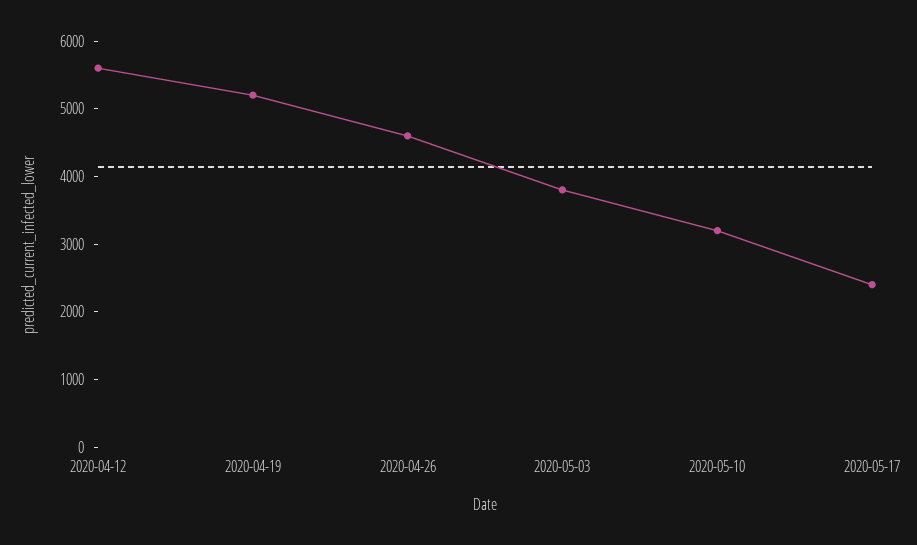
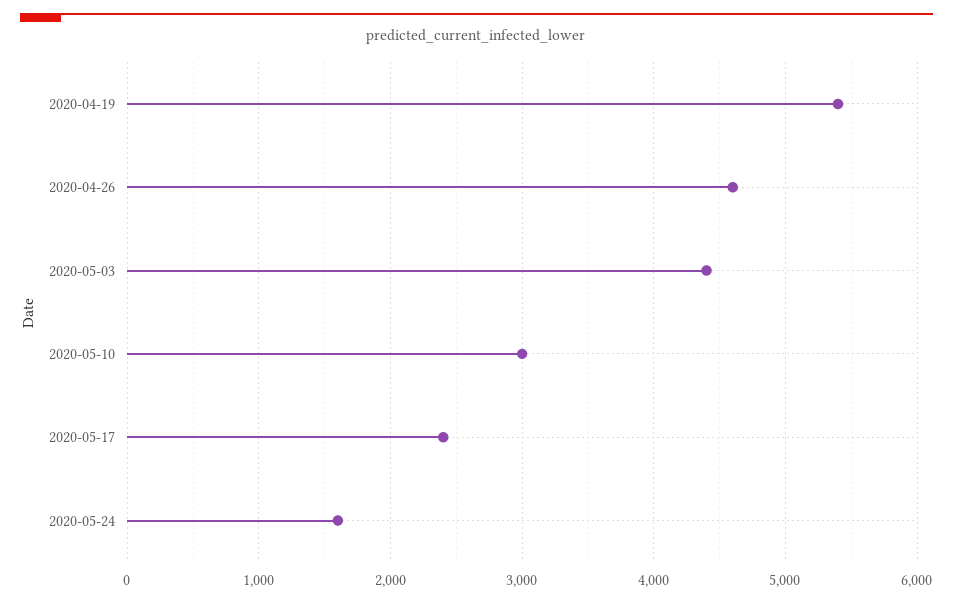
2020-04-12: 5600 -> none
2020-04-19: 5200 -> 5400
2020-05-03: 3800 -> 4400
2020-05-10: 3200 -> 3000
2020-05-24: none -> 1600

